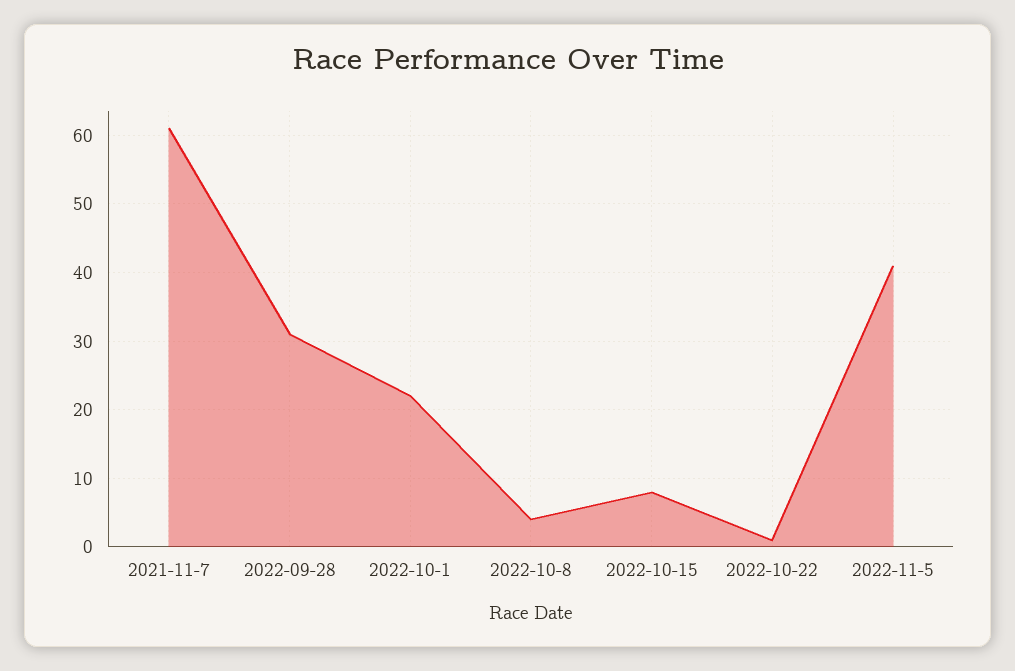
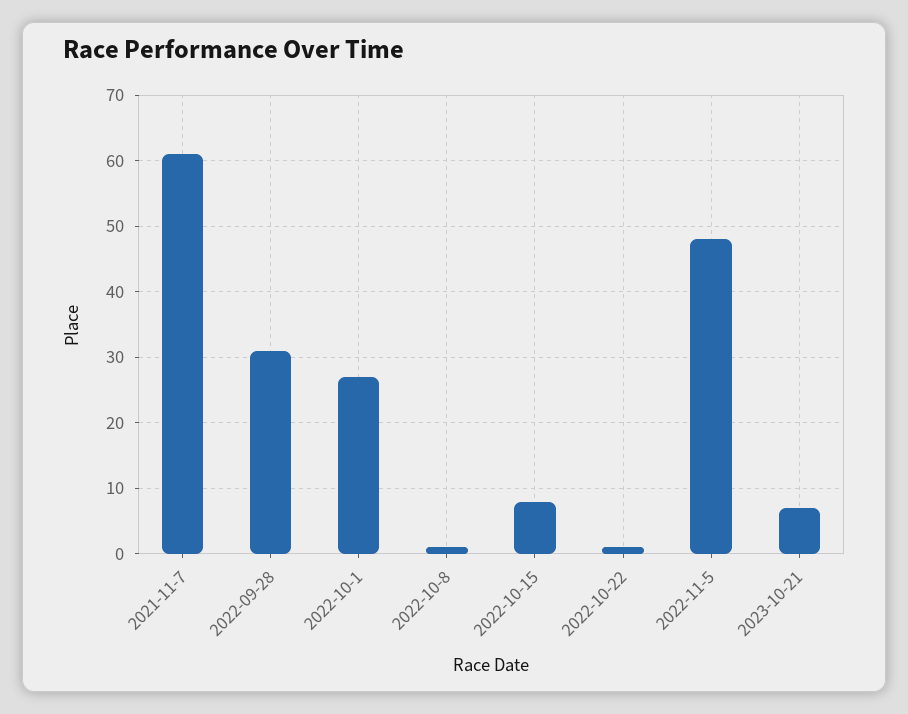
2022-10-1: 22 -> 27
2022-10-8: 4 -> 1
2022-11-5: 41 -> 48
2023-10-21: none -> 7

